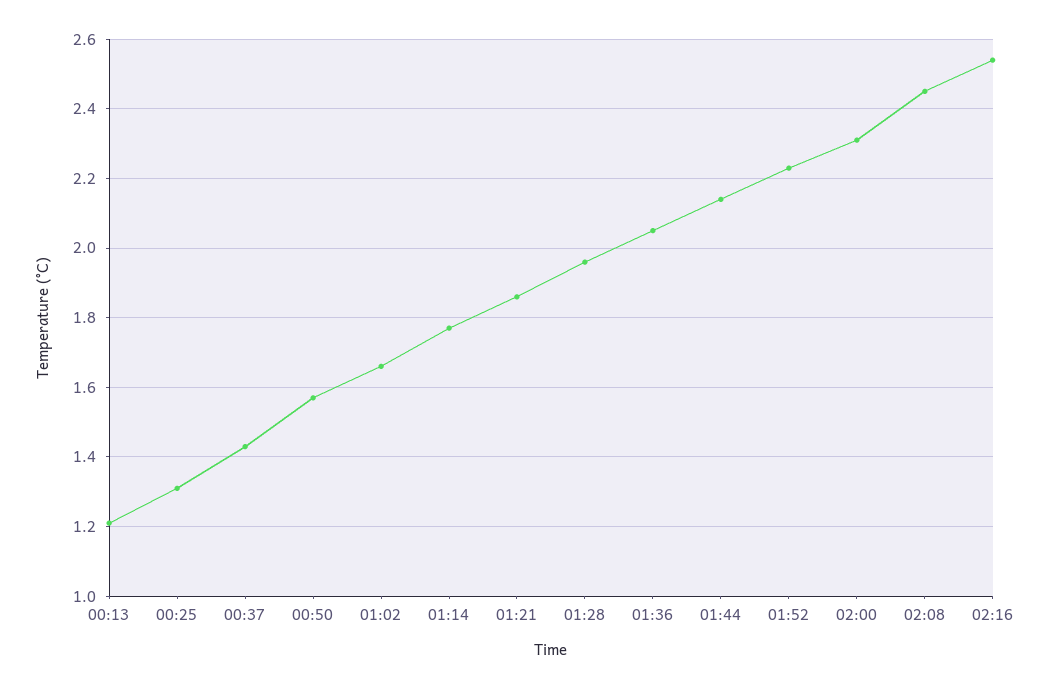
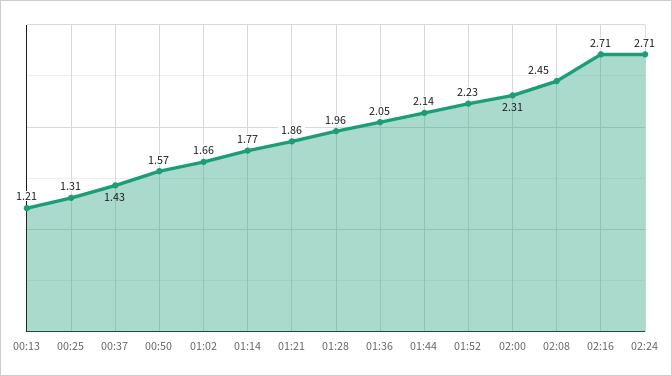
02:16: 2.55 -> 2.71
02:24: none -> 2.71

